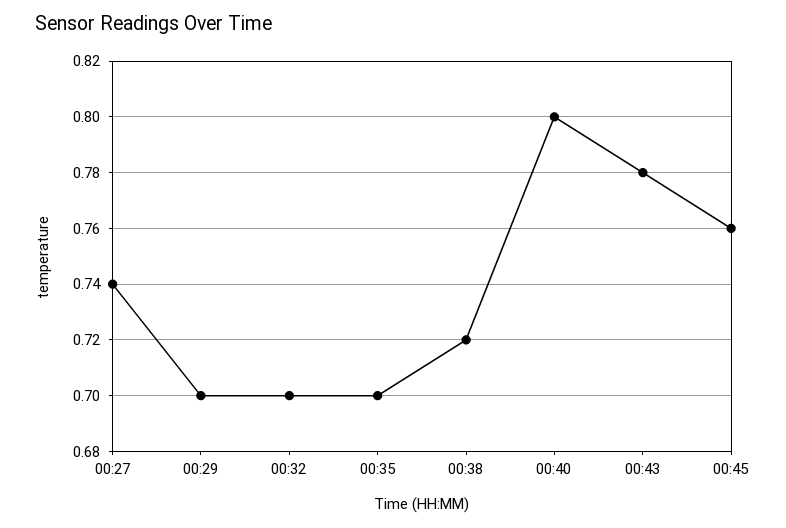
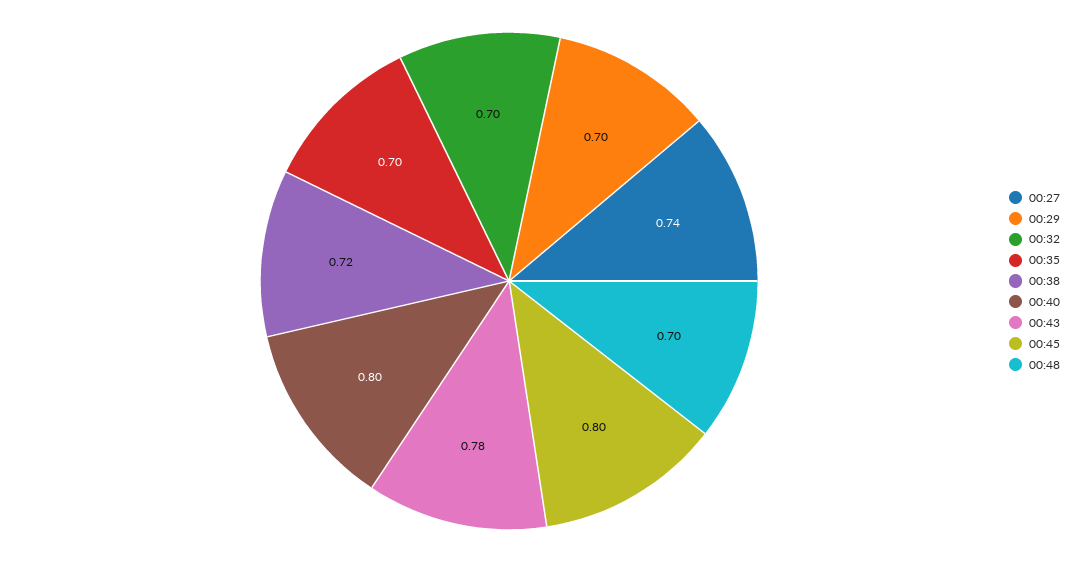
00:45: 0.76 -> 0.8
00:48: none -> 0.7

